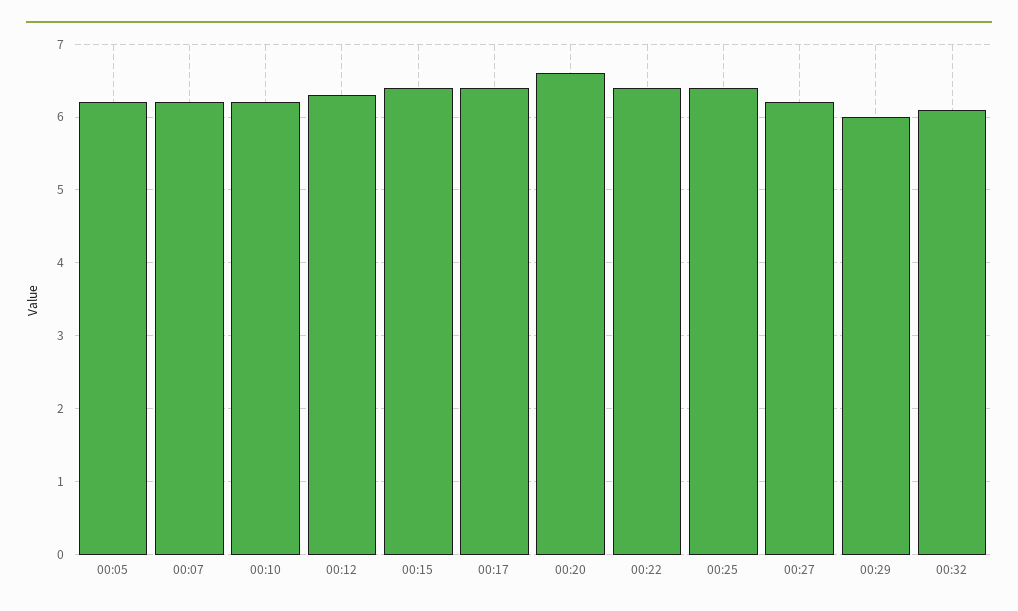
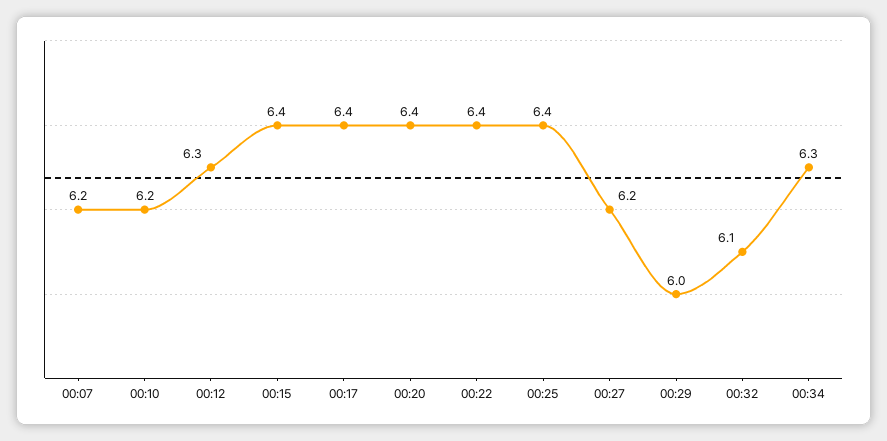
00:05: 6.2 -> none
00:20: 6.6 -> 6.4
00:34: none -> 6.3

